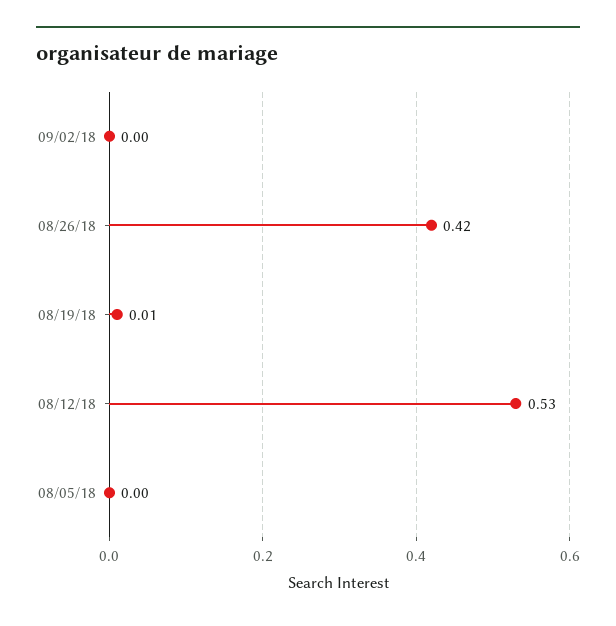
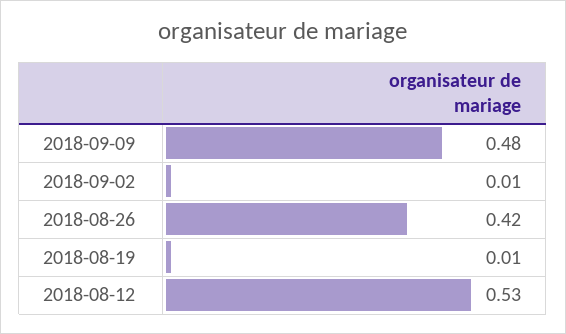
09/02/18: 0 -> 0.01
08/05/18: 0 -> none
2018-09-09: none -> 0.48

